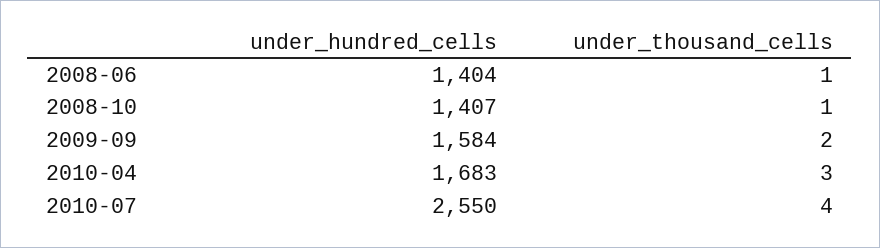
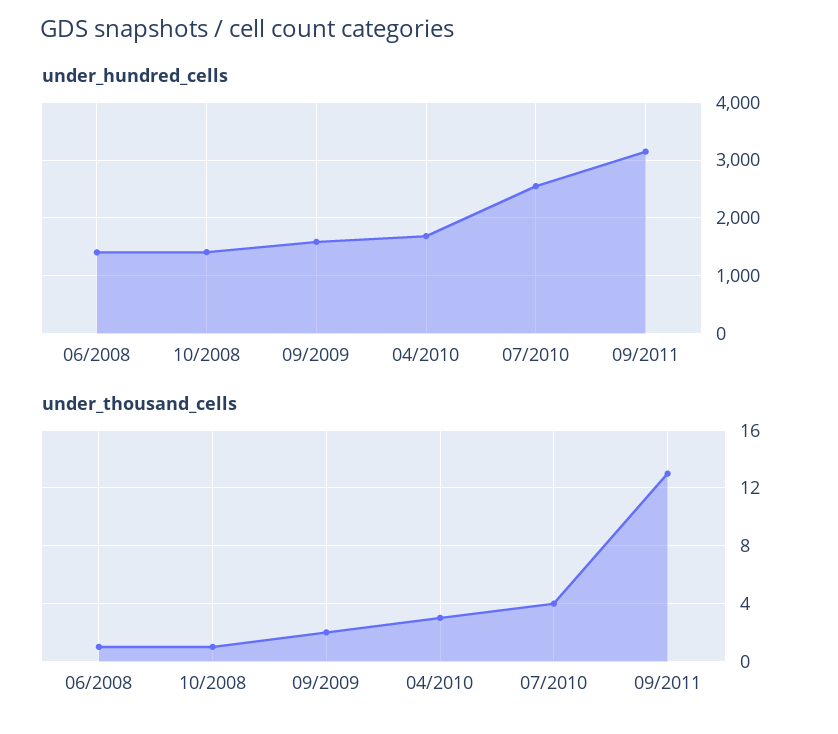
under_hundred_cells, 09/2011: none -> 3200
under_thousand_cells, 09/2011: none -> 13

